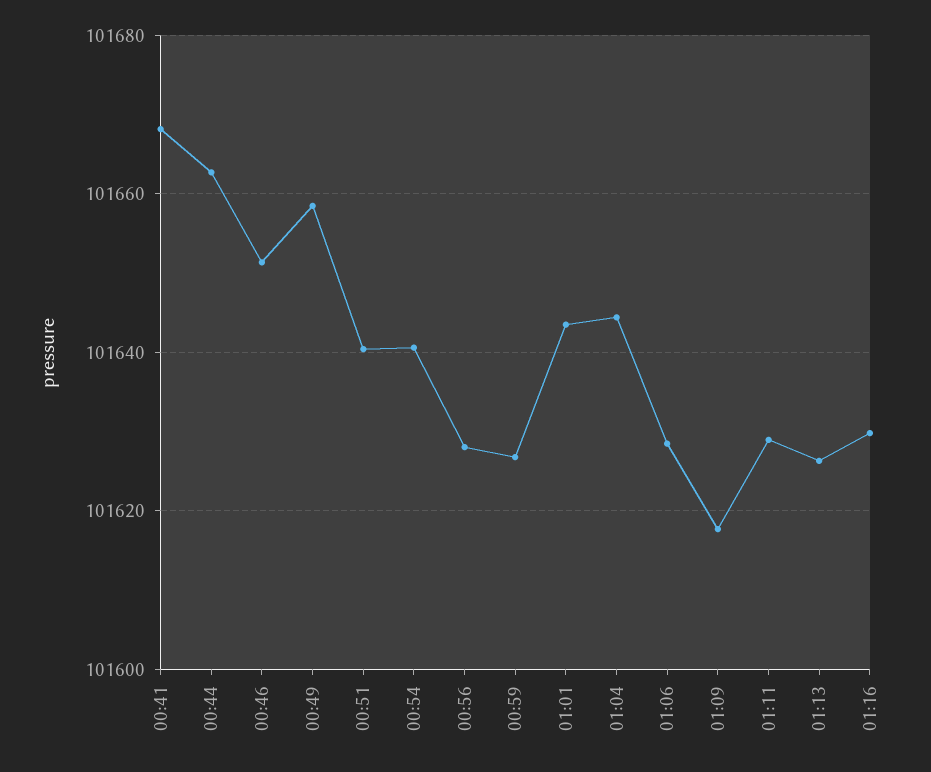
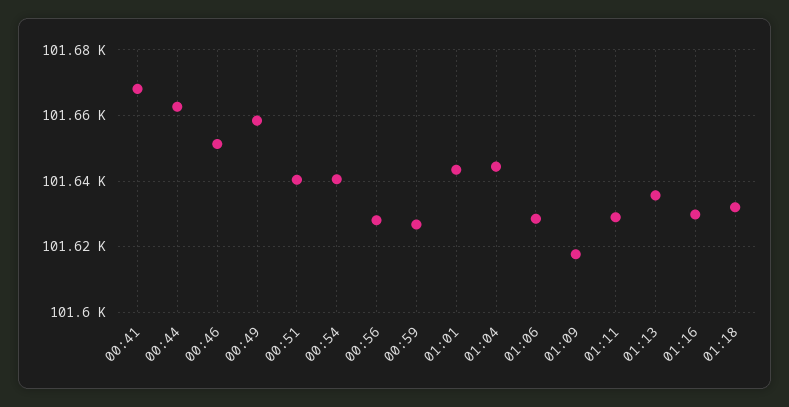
01:13: 101626 -> 101636
01:18: none -> 101632

